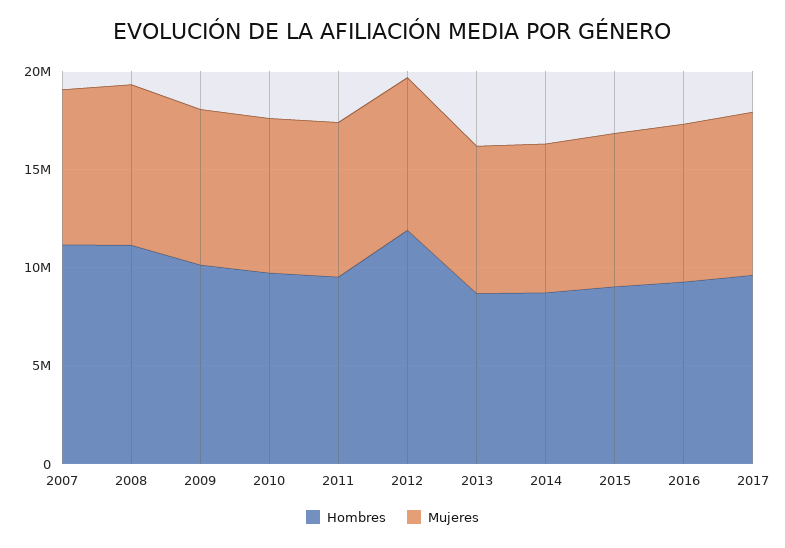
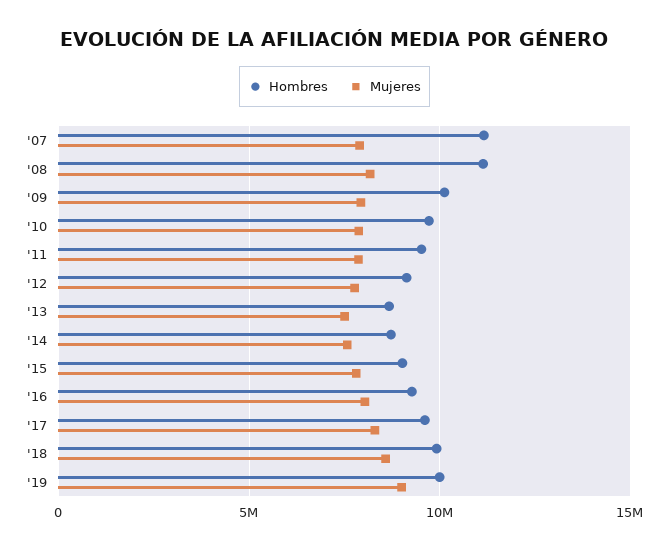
Hombres, 2012: 12000000 -> 9000000
Hombres, '18: none -> 10000000
Mujeres, '18: none -> 8500000
Hombres, '19: none -> 10000000
Mujeres, '19: none -> 9000000

